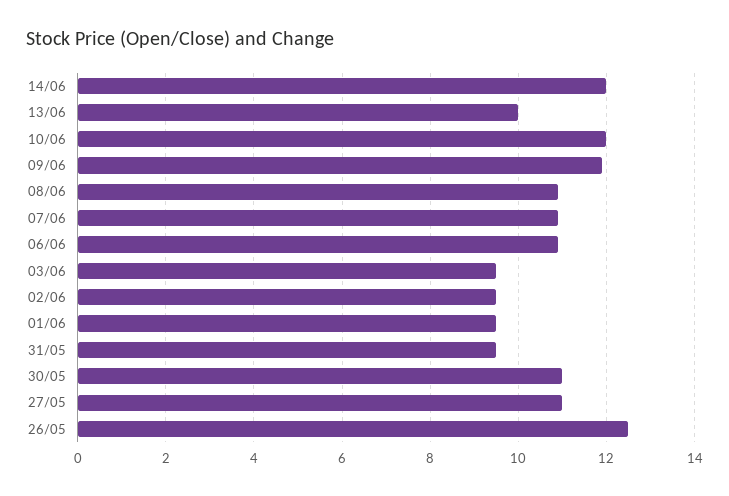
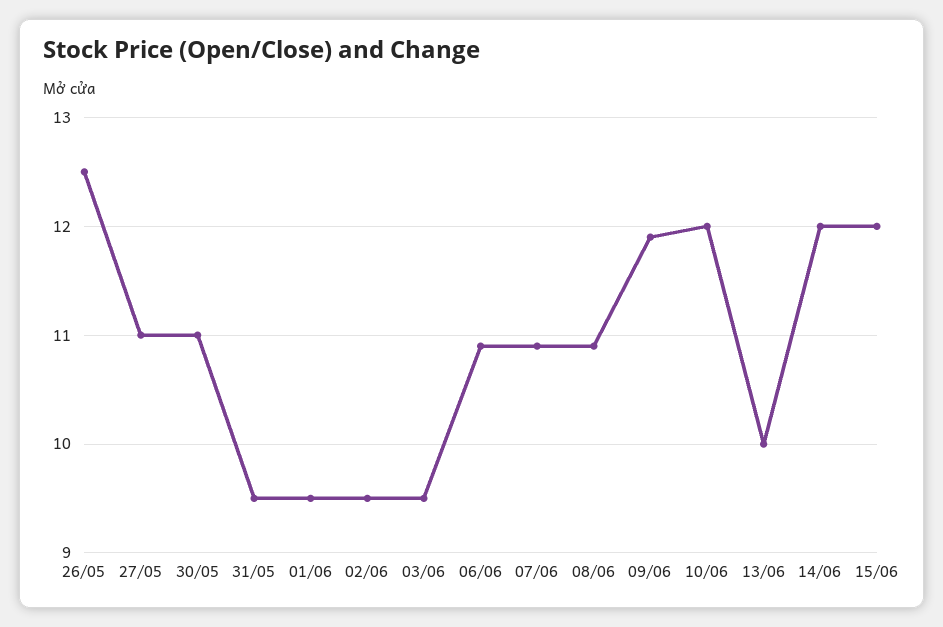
15/06: none -> 12

